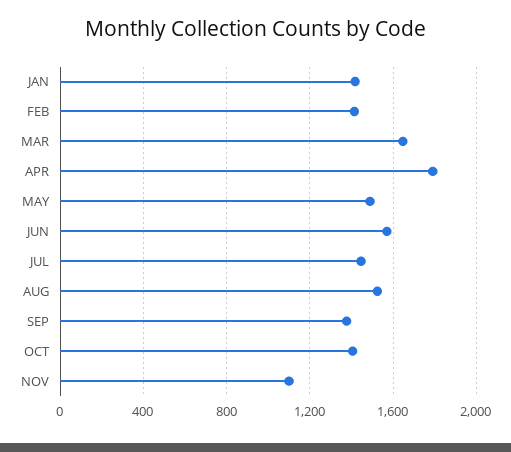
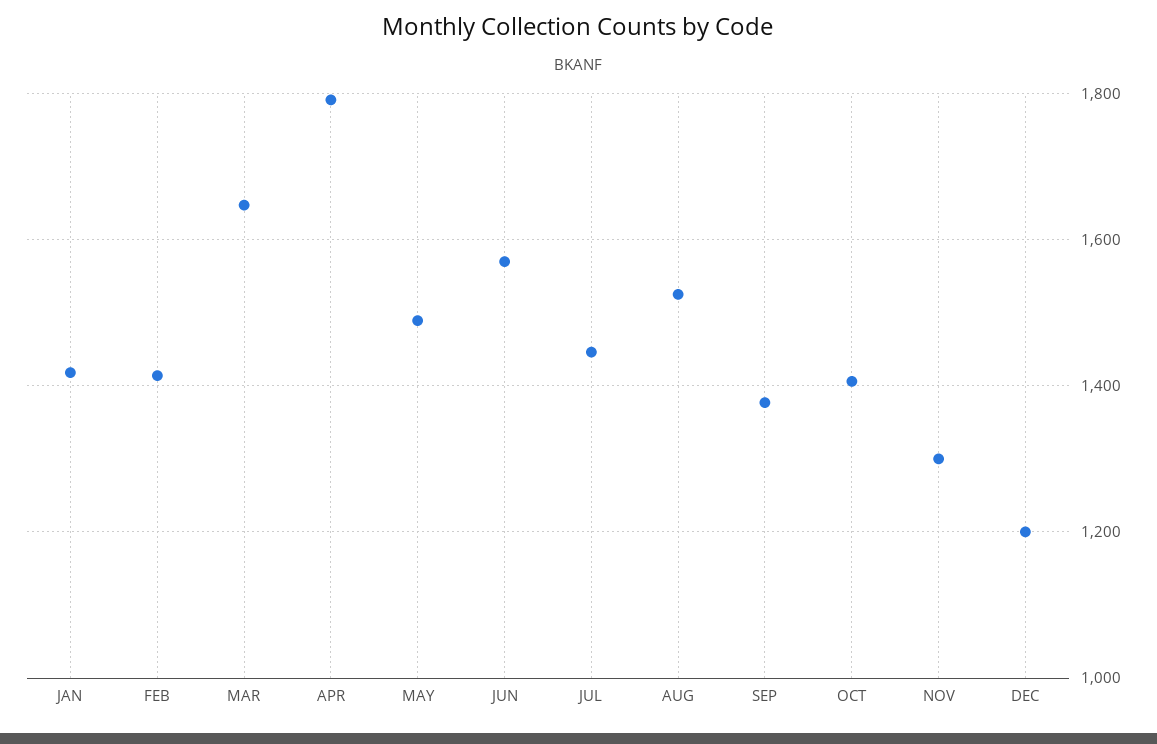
NOV: 1100 -> 1300
DEC: none -> 1200

